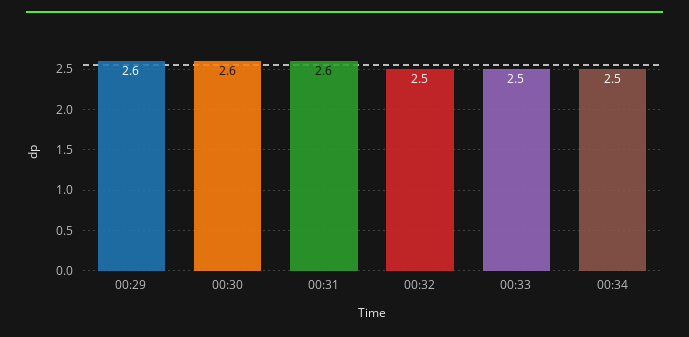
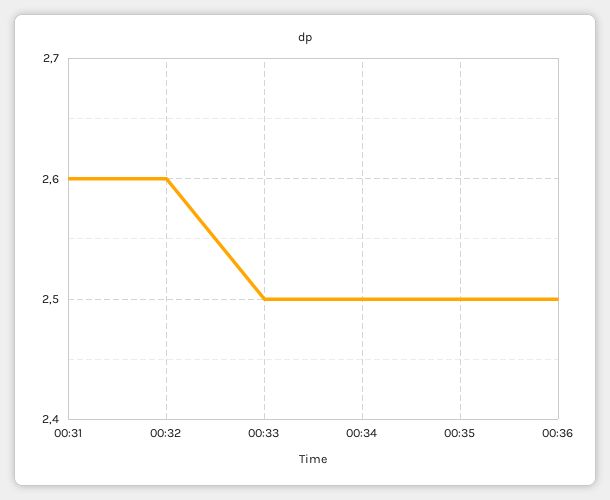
00:29: 2.6 -> none
00:30: 2.6 -> none
00:32: 2.5 -> 2.6
00:35: none -> 2.5
00:36: none -> 2.5

